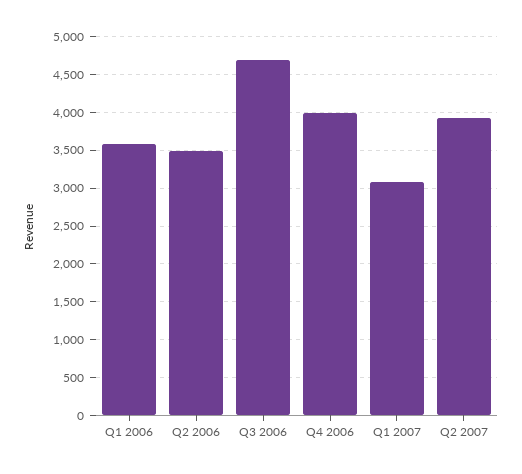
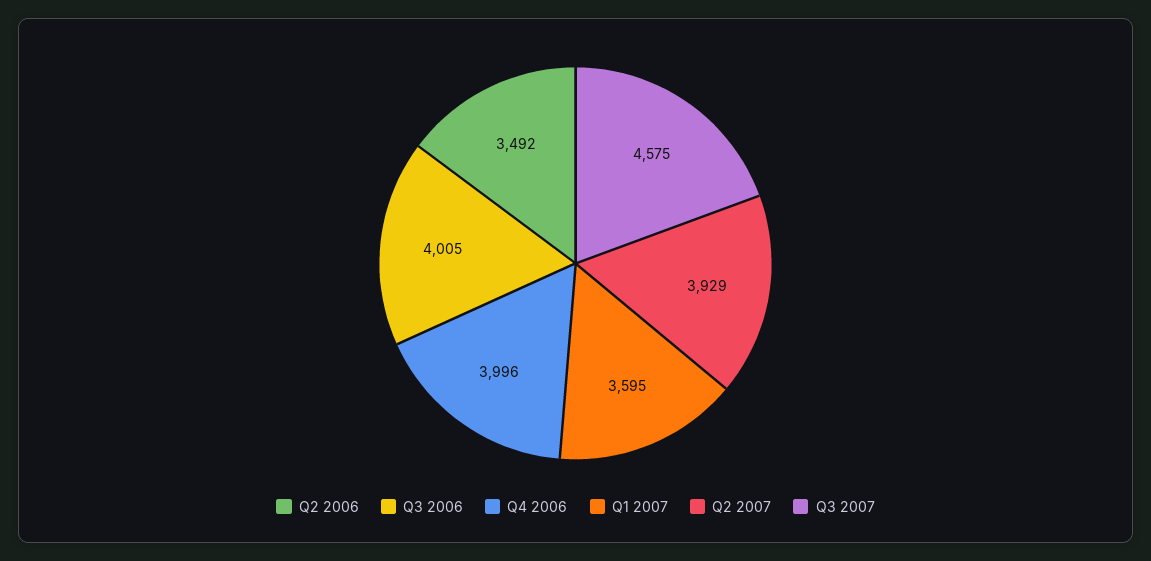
Q1 2006: 3600 -> none
Q3 2006: 4700 -> 4005
Q1 2007: 3100 -> 3595
Q3 2007: none -> 4575

